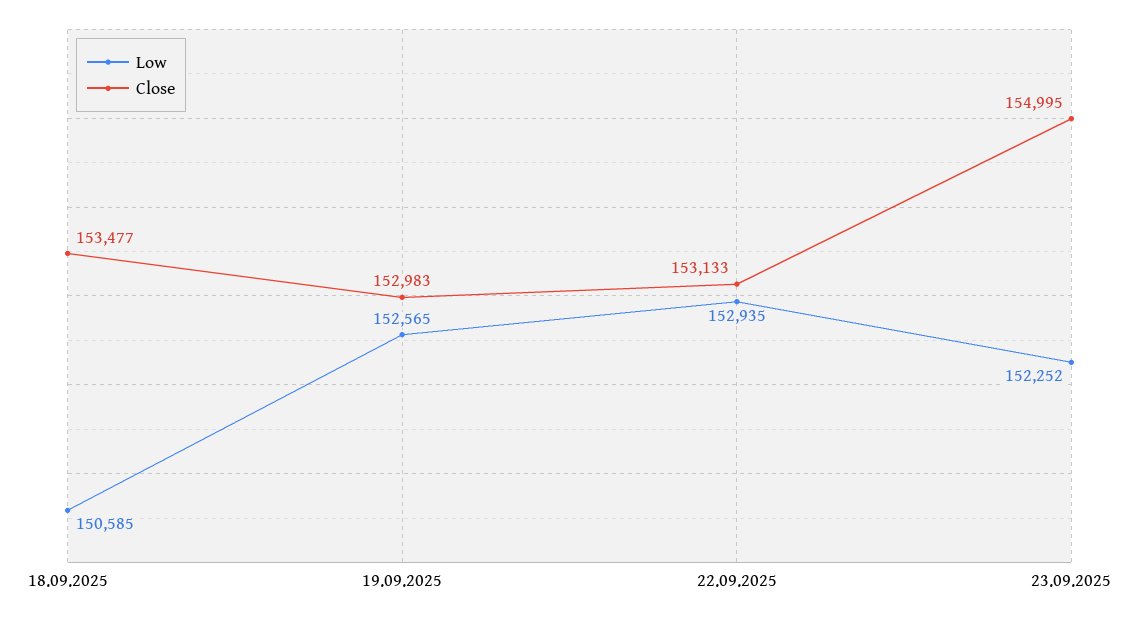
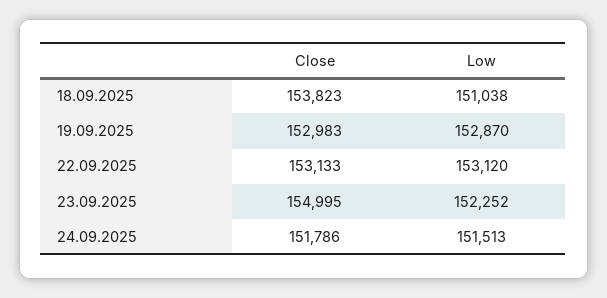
Low, 18.09.2025: 150585 -> 151038
Close, 18.09.2025: 153477 -> 153823
Low, 19.09.2025: 152565 -> 152870
Low, 22.09.2025: 152935 -> 153120
Close, 24.09.2025: none -> 151786
Low, 24.09.2025: none -> 151513

